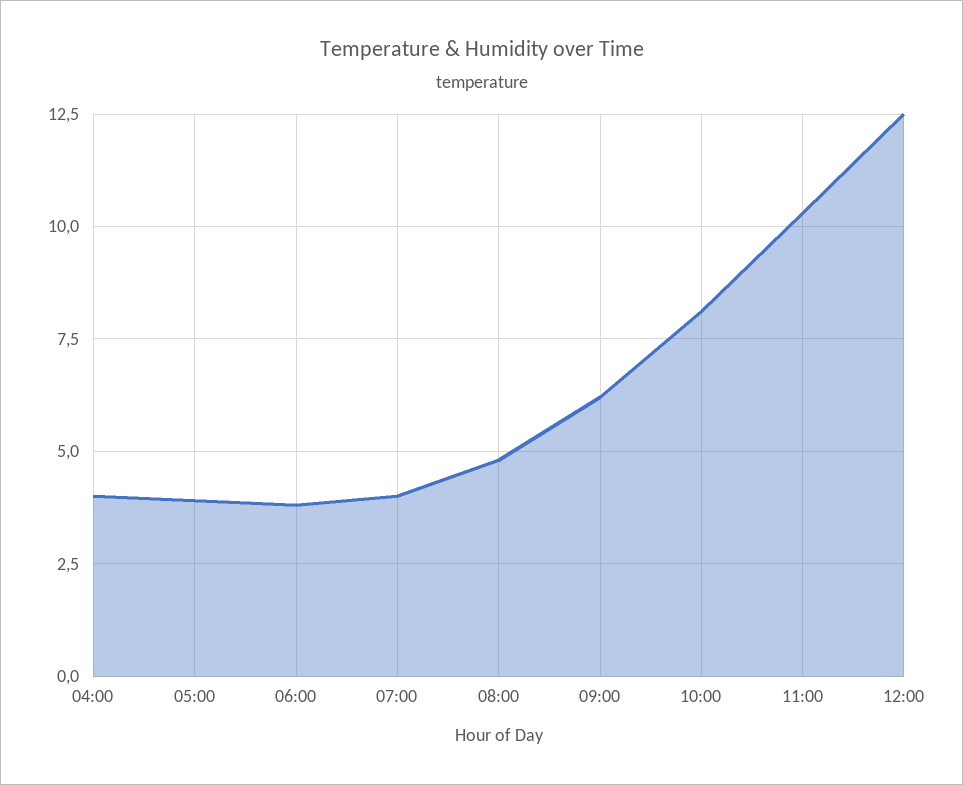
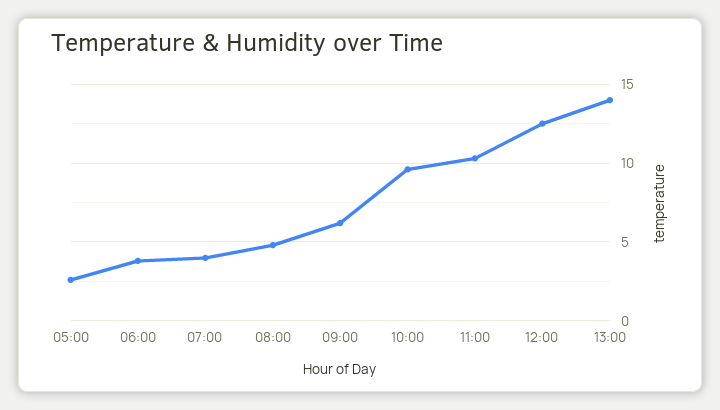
04:00: 4 -> none
05:00: 4 -> 2.5
10:00: 8 -> 9.5
13:00: none -> 14

